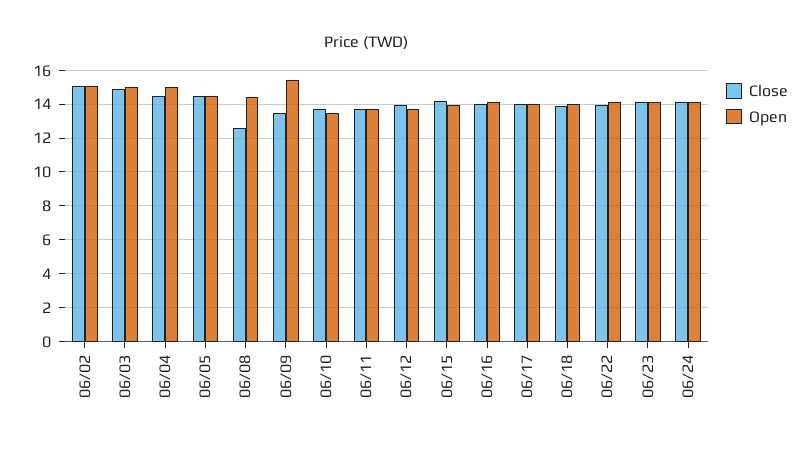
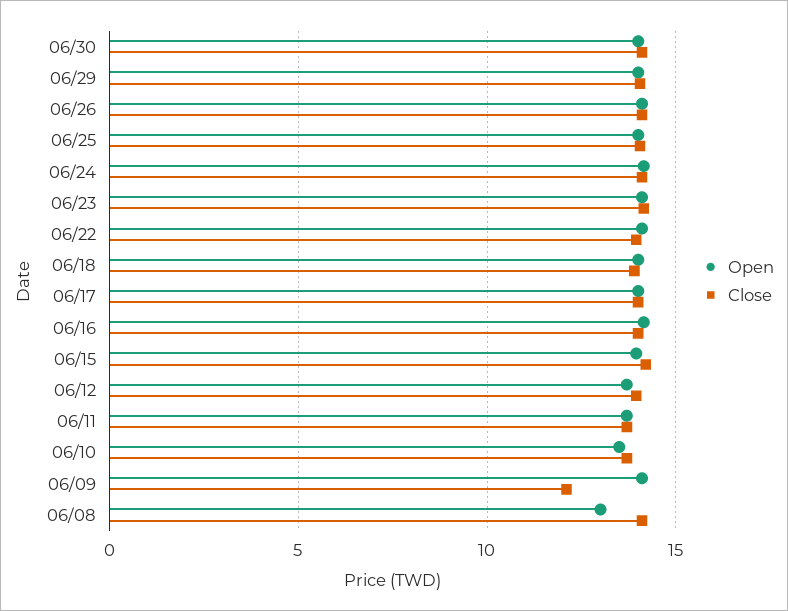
Close, 06/02: 15 -> none
Open, 06/02: 15 -> none
Close, 06/03: 15 -> none
Open, 06/03: 15 -> none
Close, 06/04: 14.5 -> none
Open, 06/04: 15 -> none
Close, 06/05: 14.5 -> none
Open, 06/05: 14.5 -> none
Close, 06/08: 12.5 -> 14
Open, 06/08: 14.5 -> 13
Close, 06/09: 13.5 -> 12
Open, 06/09: 15.5 -> 14
Open, 06/30: none -> 14
Close, 06/30: none -> 14
Open, 06/29: none -> 14
Close, 06/29: none -> 14
Open, 06/26: none -> 14
Close, 06/26: none -> 14
Open, 06/25: none -> 14
Close, 06/25: none -> 14

